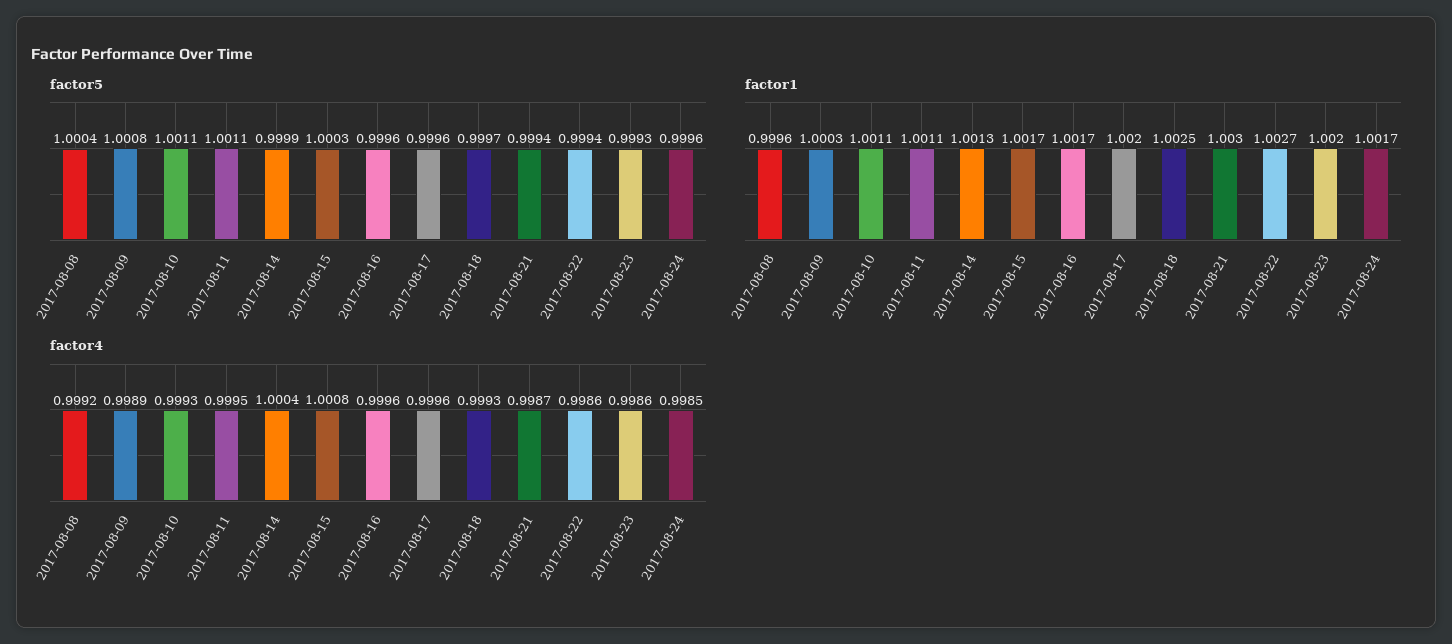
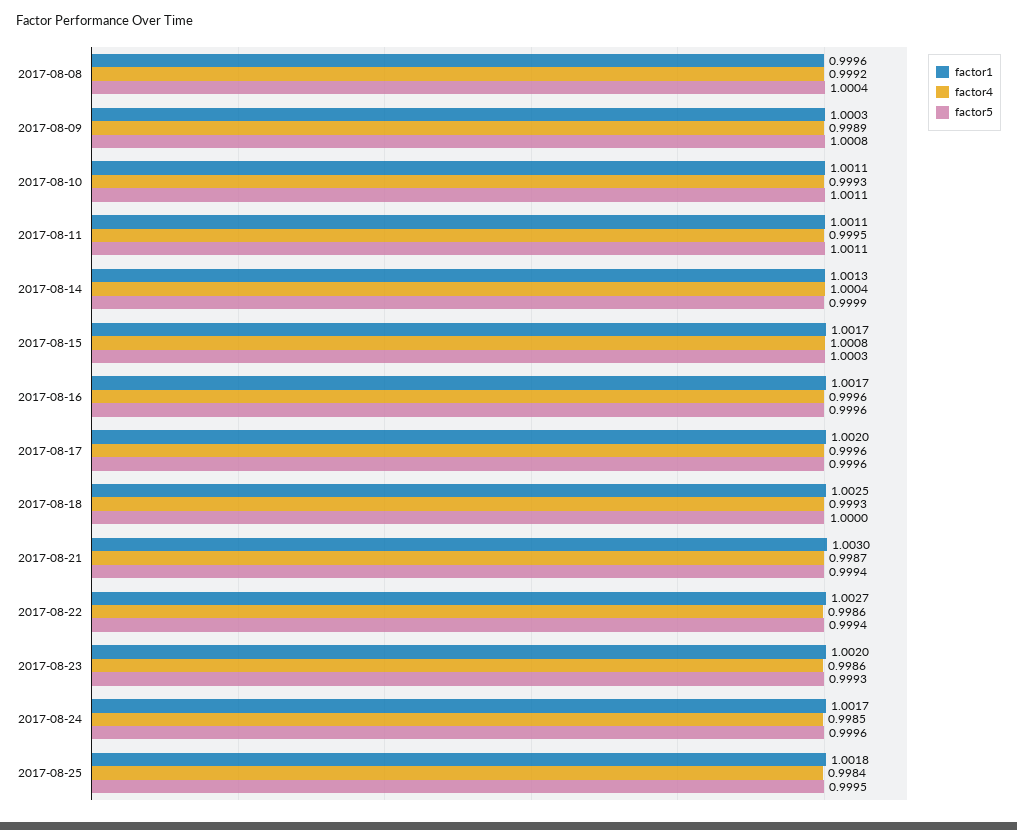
factor5, 2017-08-18: 0.9997 -> 1
factor1, 2017-08-25: none -> 1.0018
factor4, 2017-08-25: none -> 0.9984
factor5, 2017-08-25: none -> 0.9995

